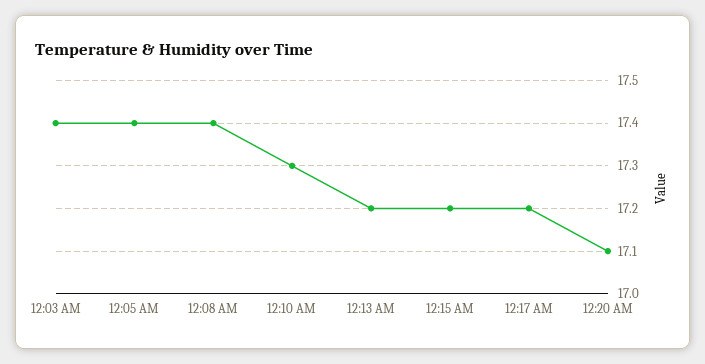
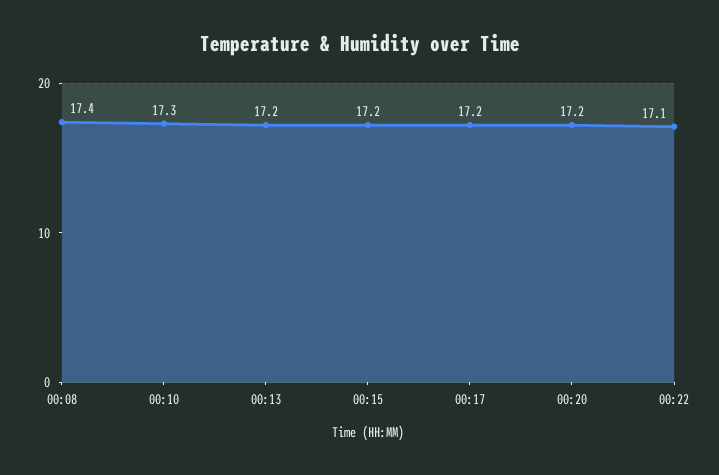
12:03 AM: 17.4 -> none
12:05 AM: 17.4 -> none
12:20 AM: 17.1 -> 17.2
00:22: none -> 17.1

